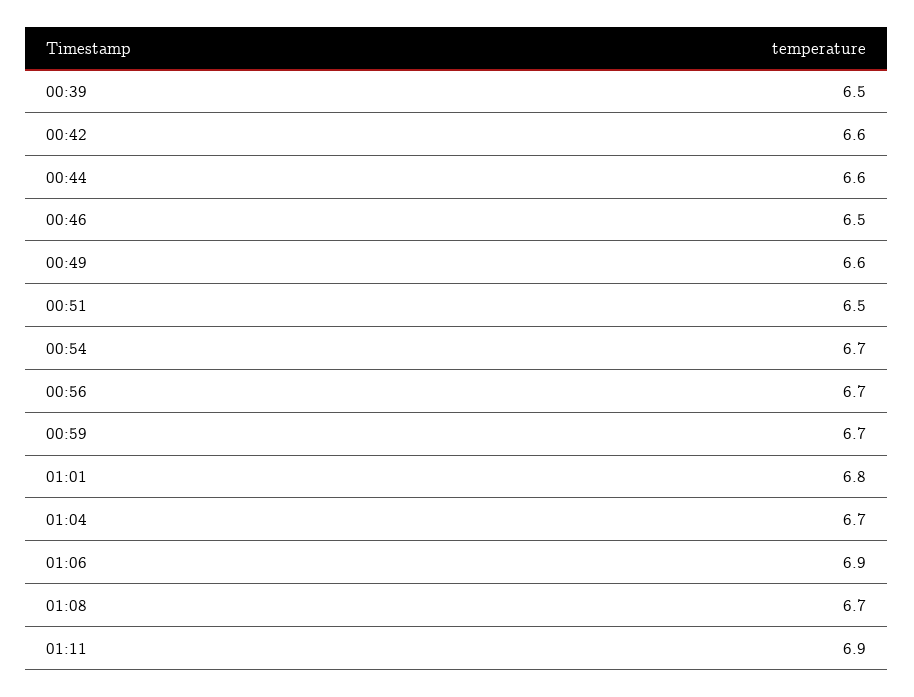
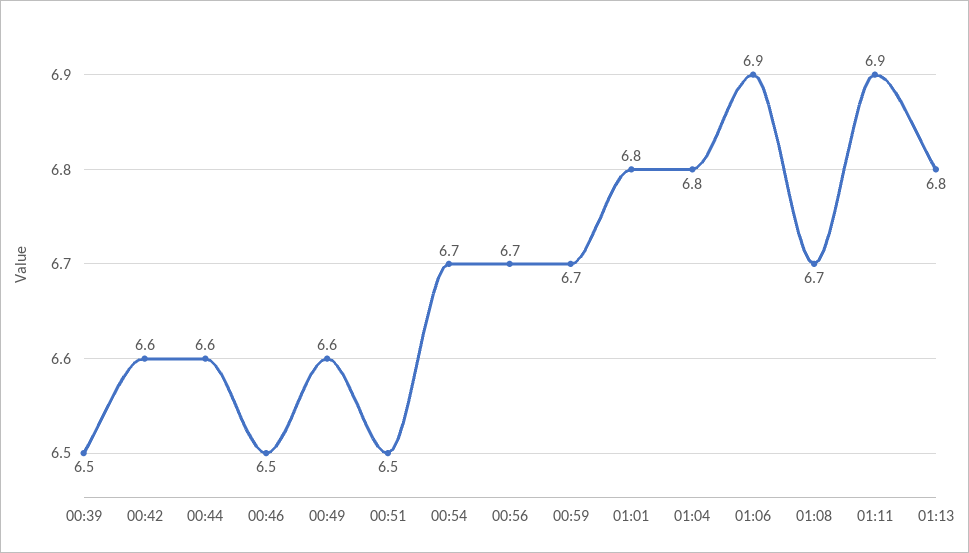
01:04: 6.7 -> 6.8
01:13: none -> 6.8

